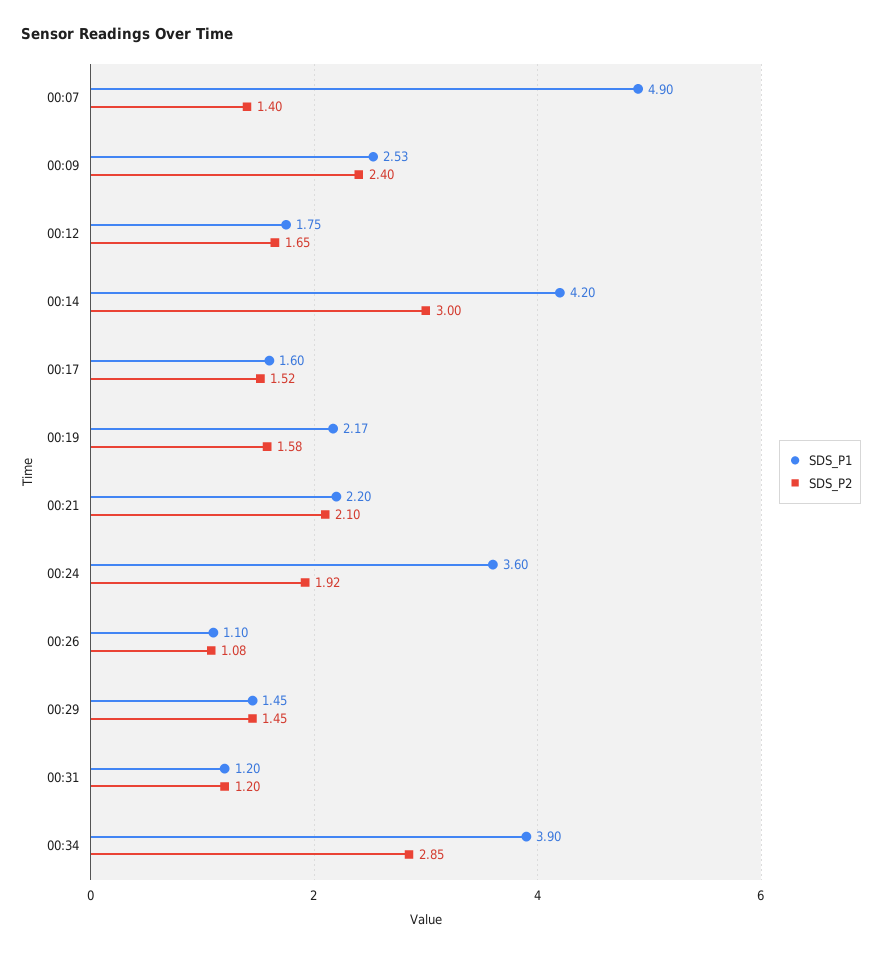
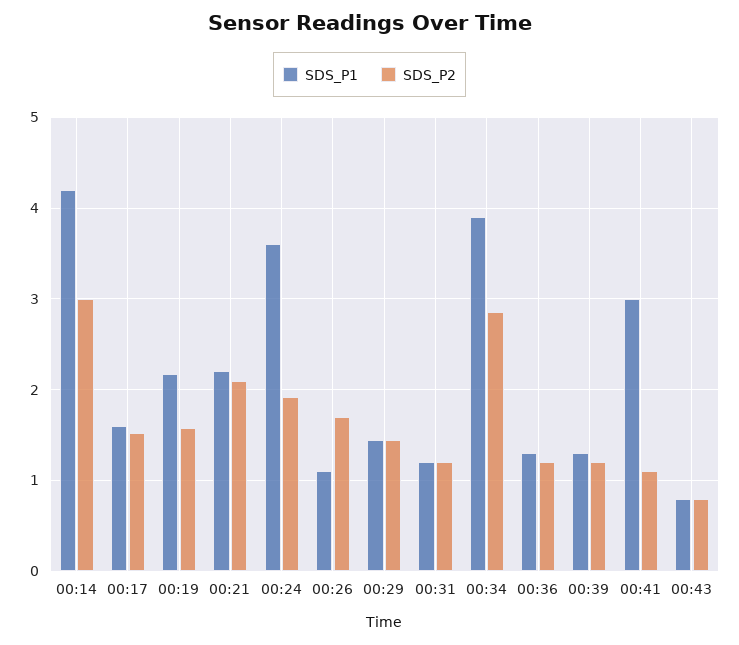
SDS_P1, 00:07: 4.9 -> none
SDS_P2, 00:07: 1.4 -> none
SDS_P1, 00:09: 2.53 -> none
SDS_P2, 00:09: 2.4 -> none
SDS_P1, 00:12: 1.75 -> none
SDS_P2, 00:12: 1.65 -> none
SDS_P2, 00:26: 1.08 -> 1.7
SDS_P1, 00:36: none -> 1.3
SDS_P2, 00:36: none -> 1.2
SDS_P1, 00:39: none -> 1.3
SDS_P2, 00:39: none -> 1.2
SDS_P1, 00:41: none -> 3
SDS_P2, 00:41: none -> 1.1
SDS_P1, 00:43: none -> 0.8
SDS_P2, 00:43: none -> 0.8

